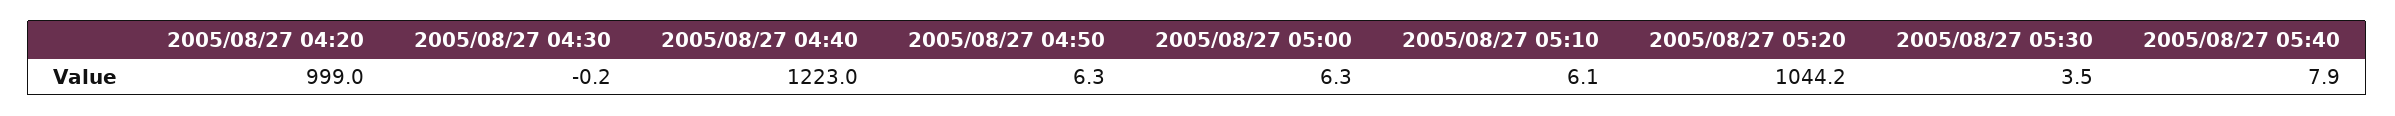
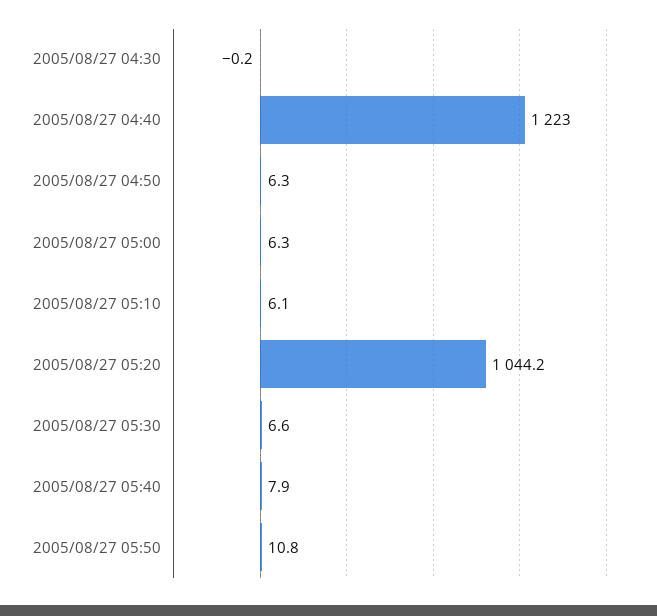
2005/08/27 04:20: 999 -> none
2005/08/27 05:30: 3.5 -> 6.6
2005/08/27 05:50: none -> 10.8

